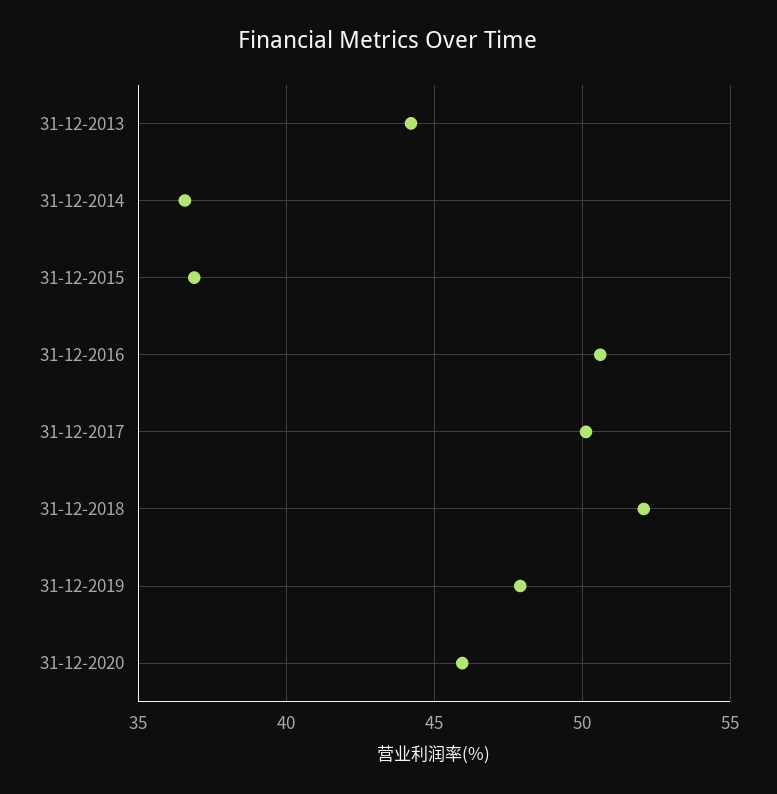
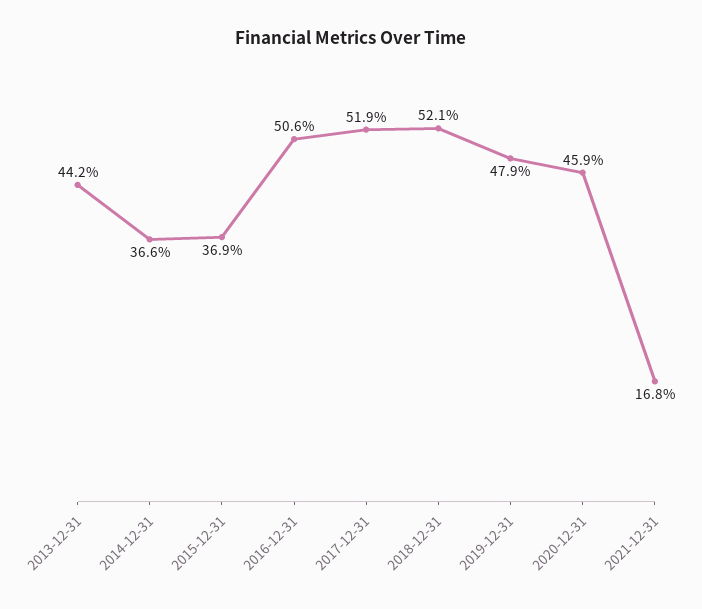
31-12-2017: 50 -> 51.9
2021-12-31: none -> 16.8

